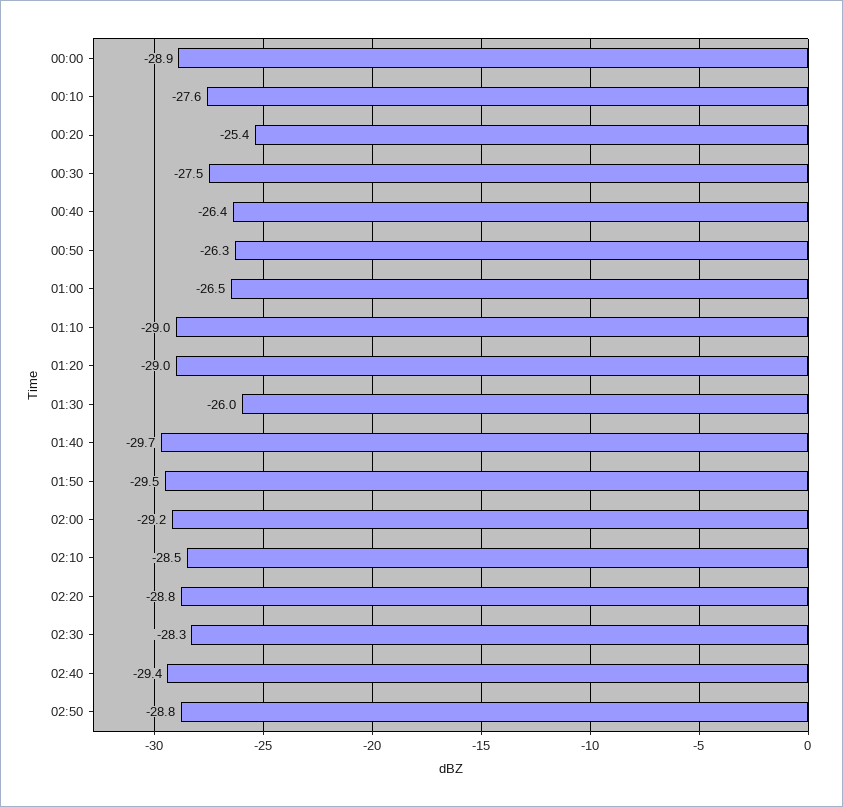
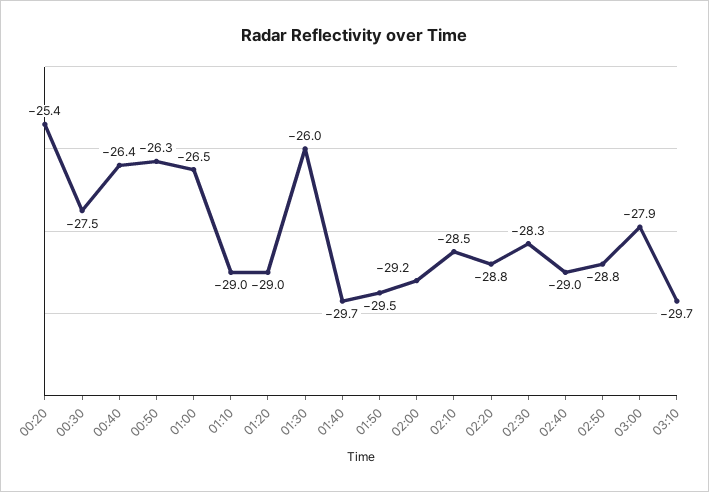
00:00: -28.9 -> none
00:10: -27.6 -> none
02:40: -29.4 -> -29
03:00: none -> -27.9
03:10: none -> -29.7

